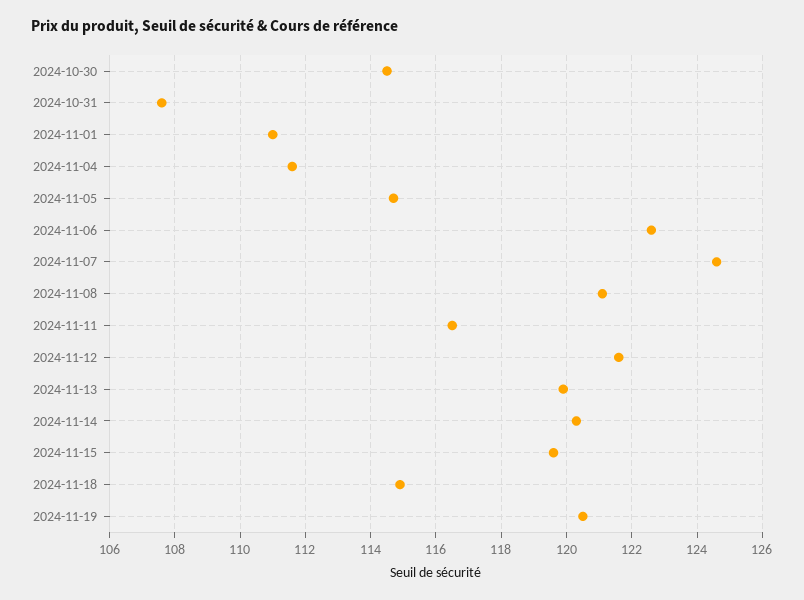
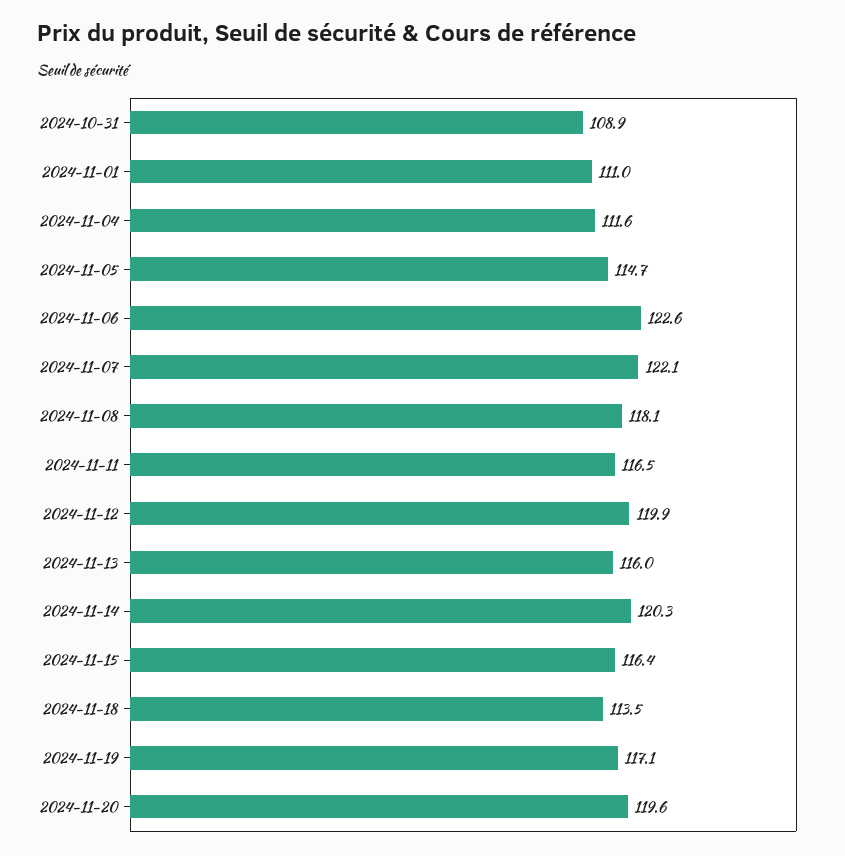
2024-10-30: 114.5 -> none
2024-10-31: 107.5 -> 108.9
2024-11-07: 124.5 -> 122.1
2024-11-08: 121 -> 118.1
2024-11-12: 121.5 -> 119.9
2024-11-13: 120 -> 116
2024-11-15: 119.5 -> 116.4
2024-11-18: 115 -> 113.5
2024-11-19: 120.5 -> 117.1
2024-11-20: none -> 119.6

